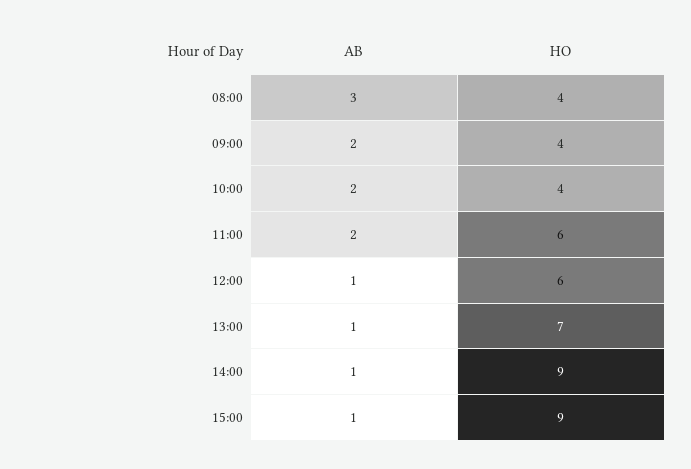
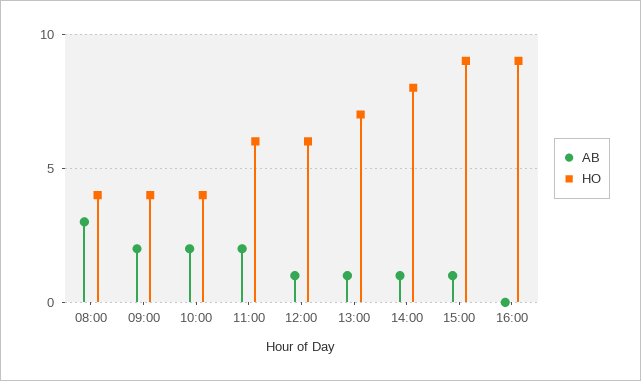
HO, 14:00: 9 -> 8
AB, 16:00: none -> 0
HO, 16:00: none -> 9

